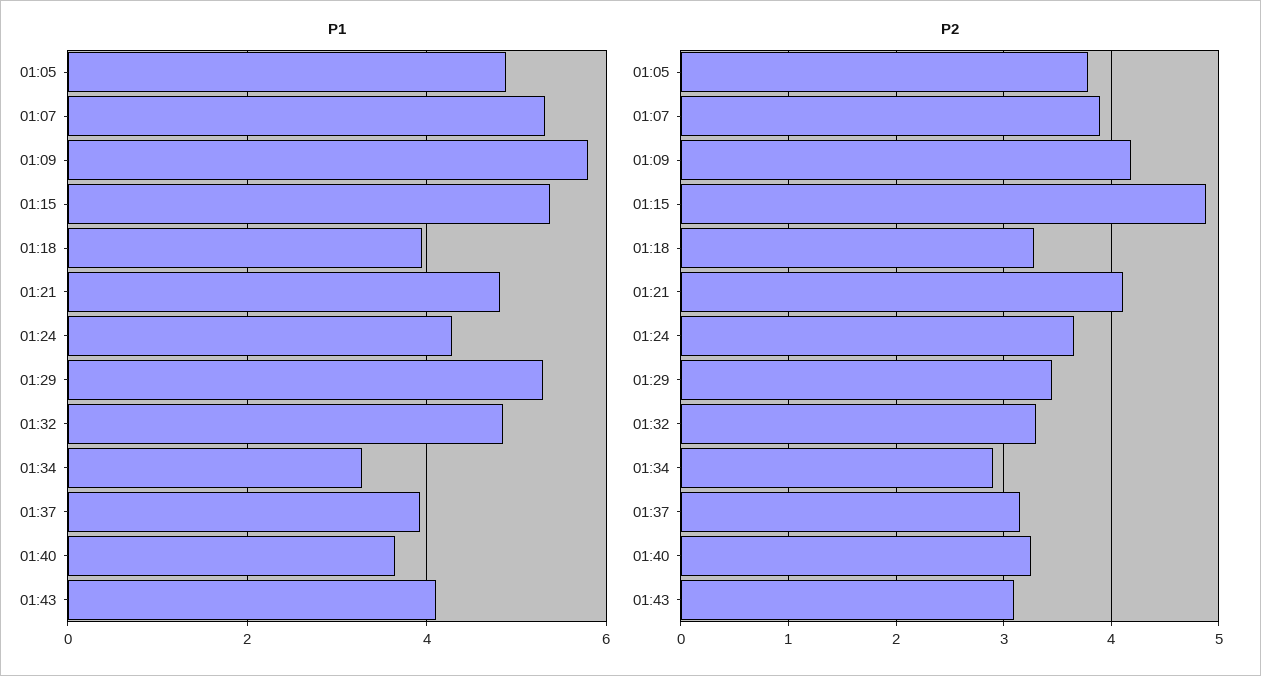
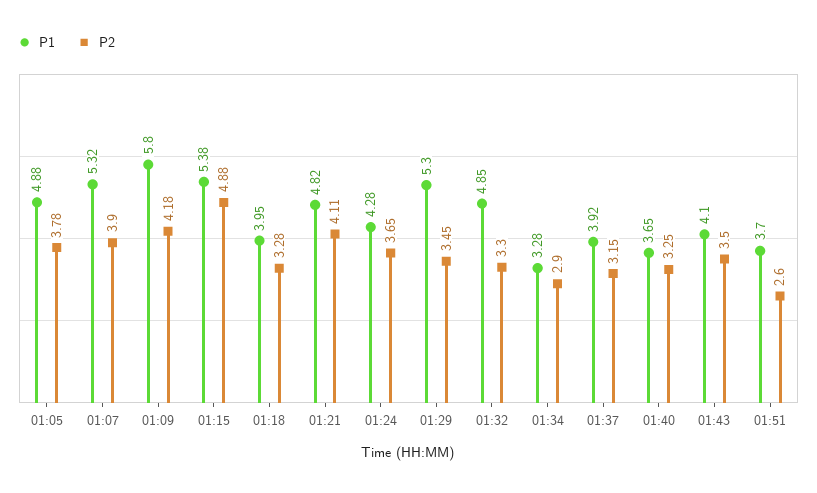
P2, 01:43: 3.1 -> 3.5
P1, 01:51: none -> 3.7
P2, 01:51: none -> 2.6

